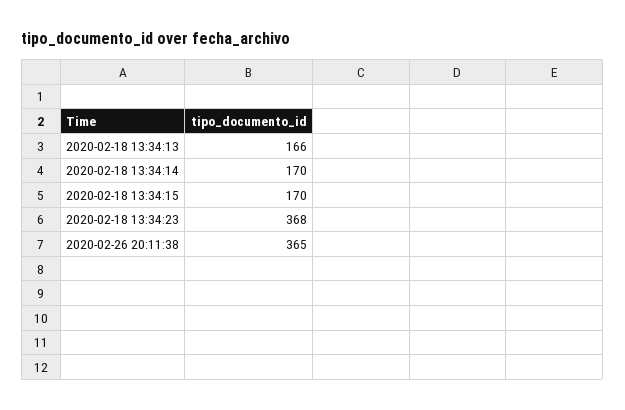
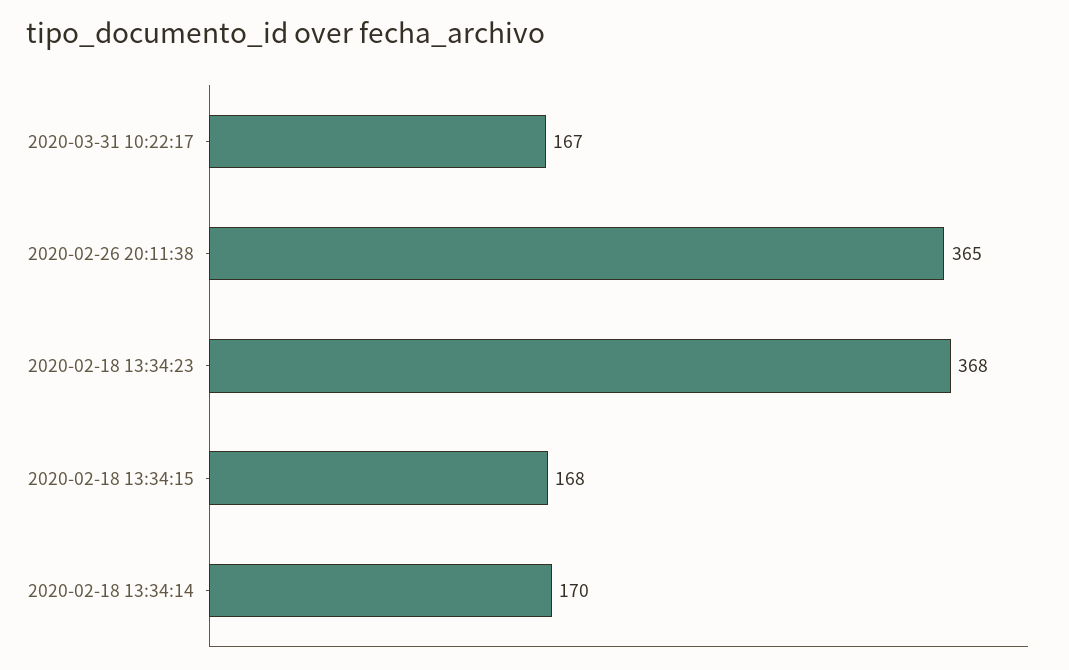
2020-02-18 13:34:13: 166 -> none
2020-02-18 13:34:15: 170 -> 168
2020-03-31 10:22:17: none -> 167

